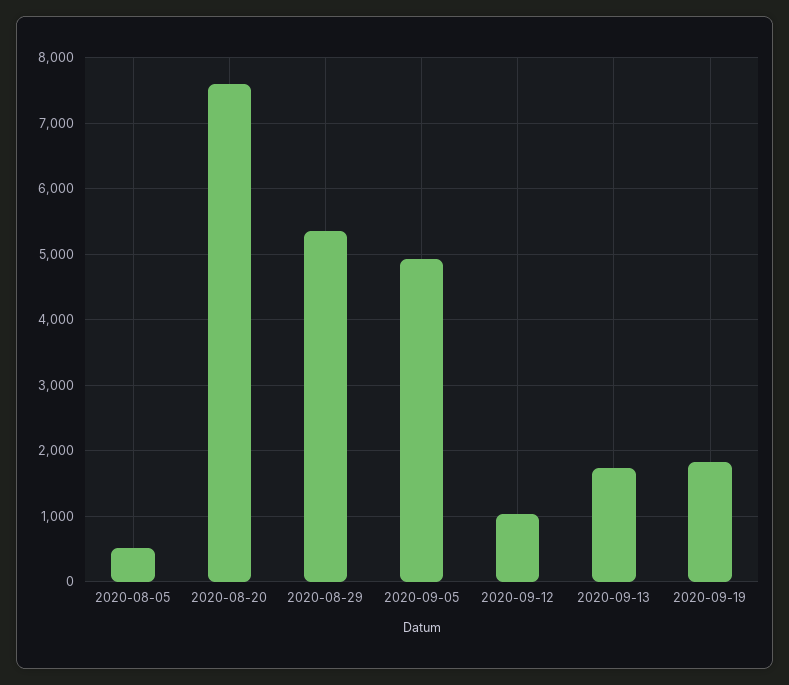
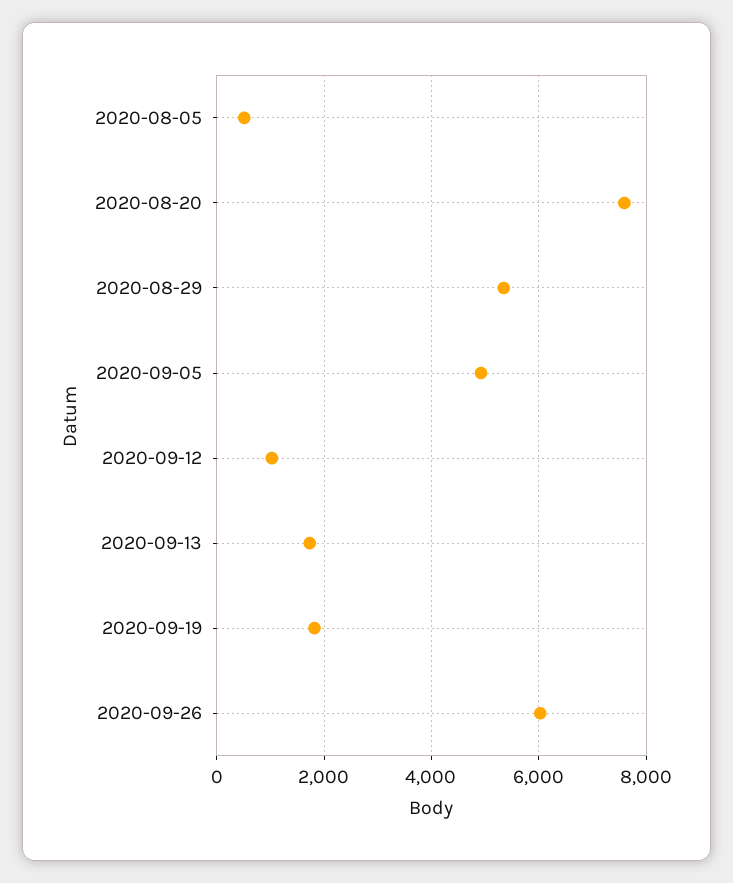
2020-09-26: none -> 6000

